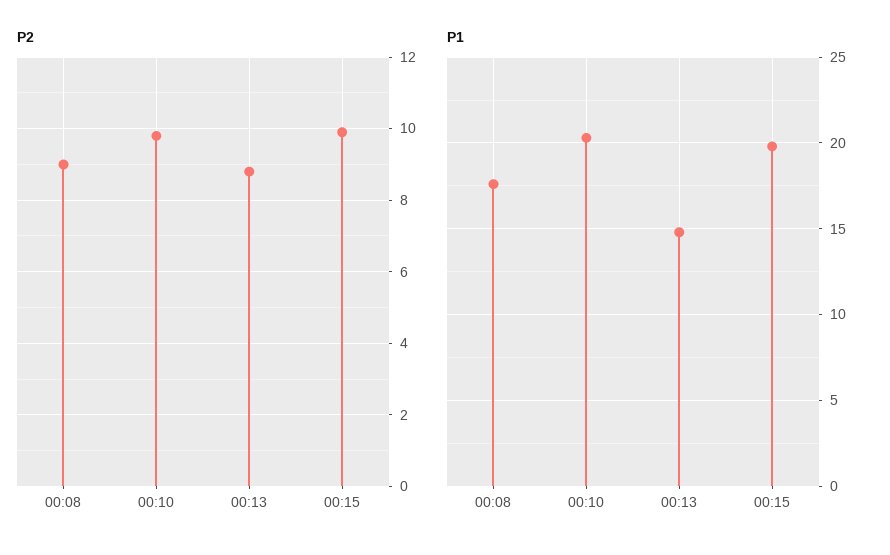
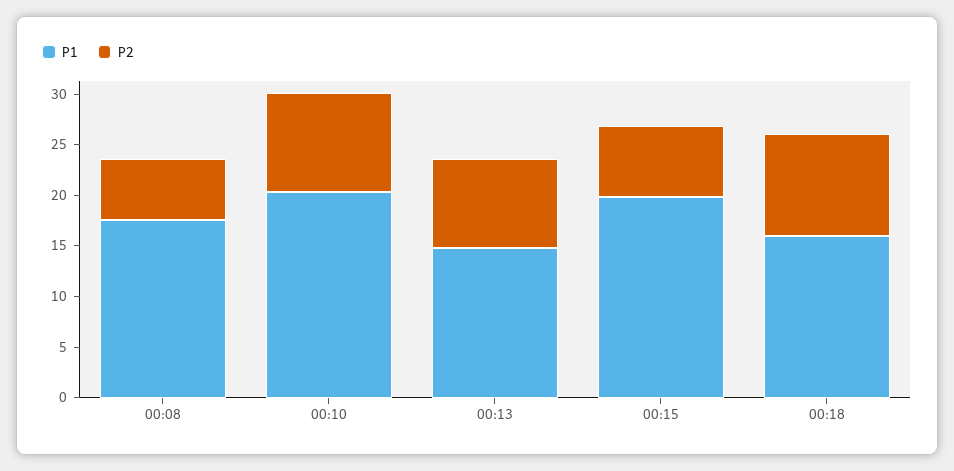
P2, 00:08: 9 -> 6
P2, 00:15: 10 -> 7
P1, 00:18: none -> 16
P2, 00:18: none -> 10

